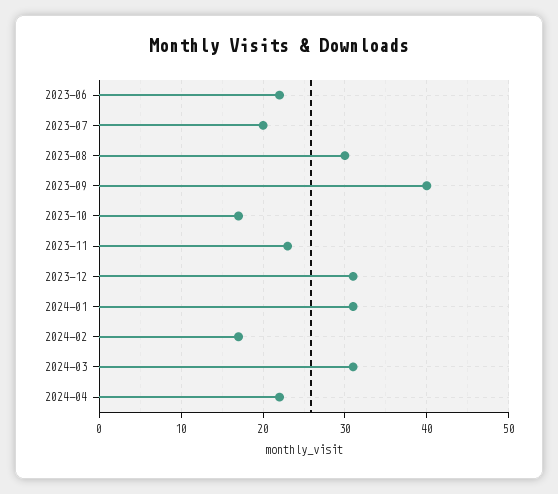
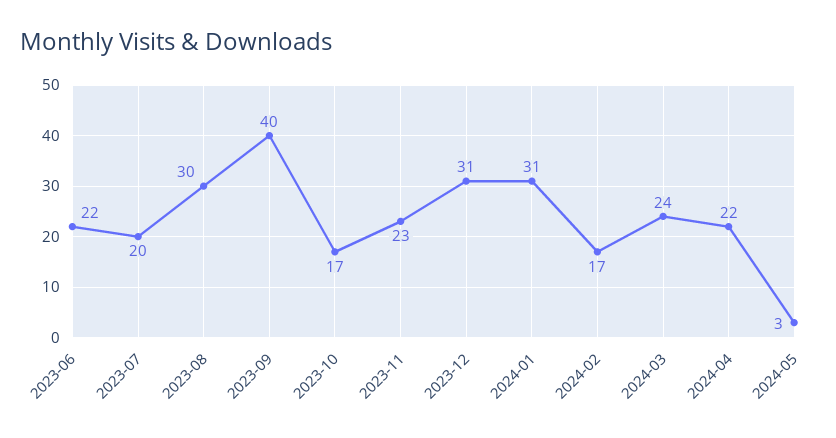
2024-03: 31 -> 24
2024-05: none -> 3

